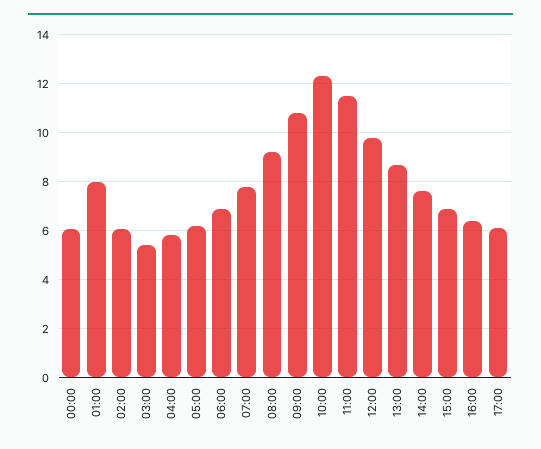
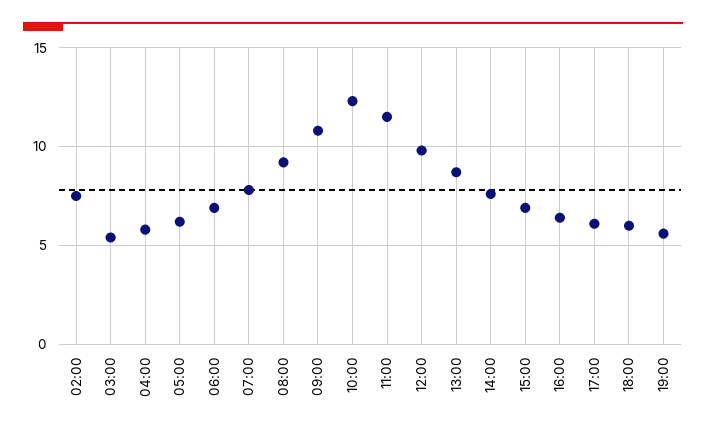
00:00: 6 -> none
01:00: 8 -> none
02:00: 6 -> 7.5
18:00: none -> 6
19:00: none -> 5.5

